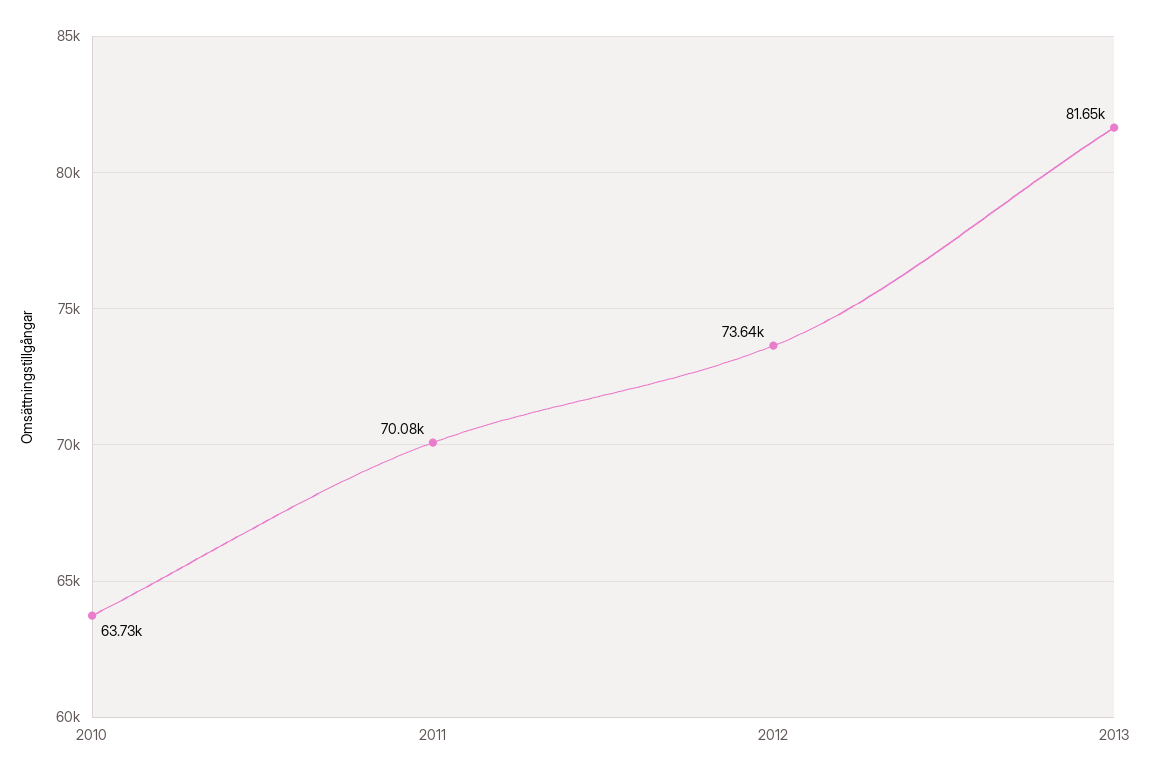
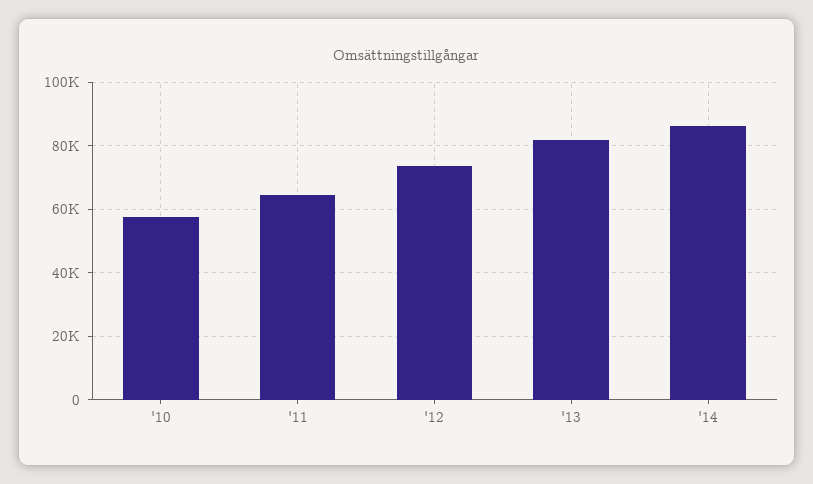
2010: 63730 -> 58000
2011: 70080 -> 64000
'14: none -> 86000

